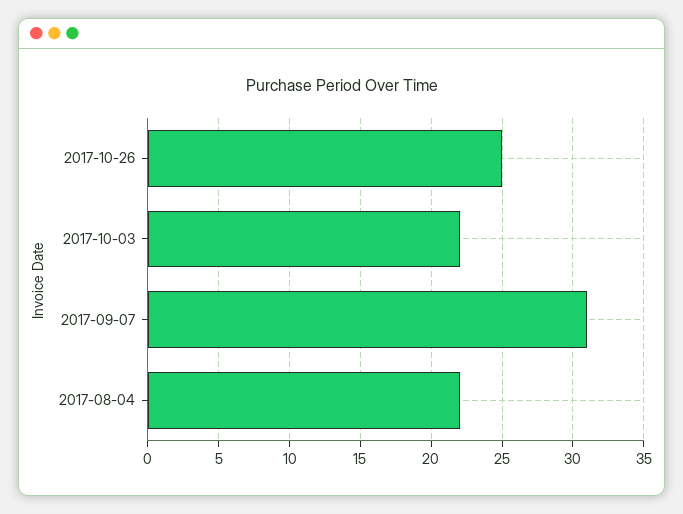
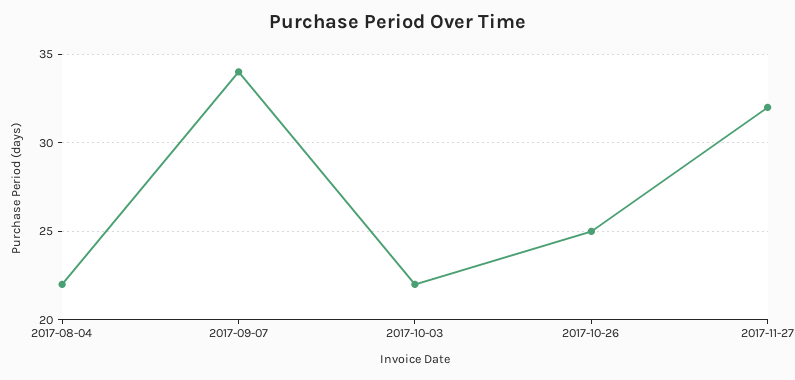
2017-09-07: 31 -> 34
2017-11-27: none -> 32

